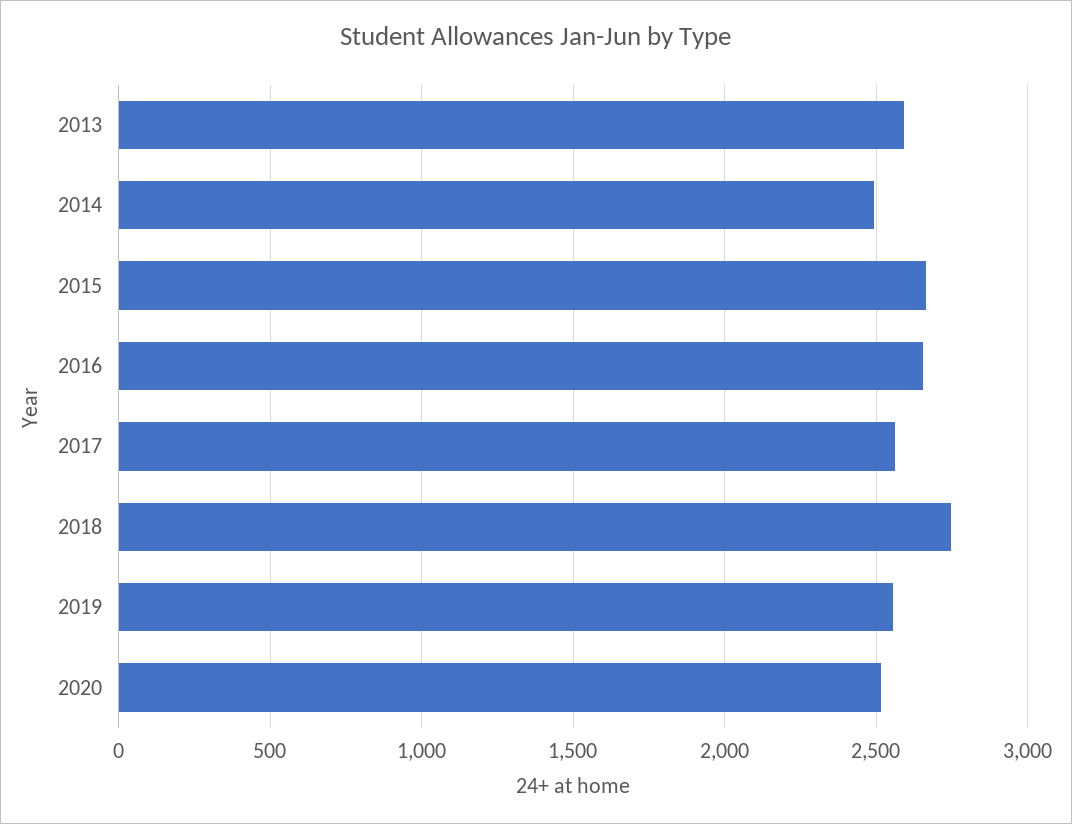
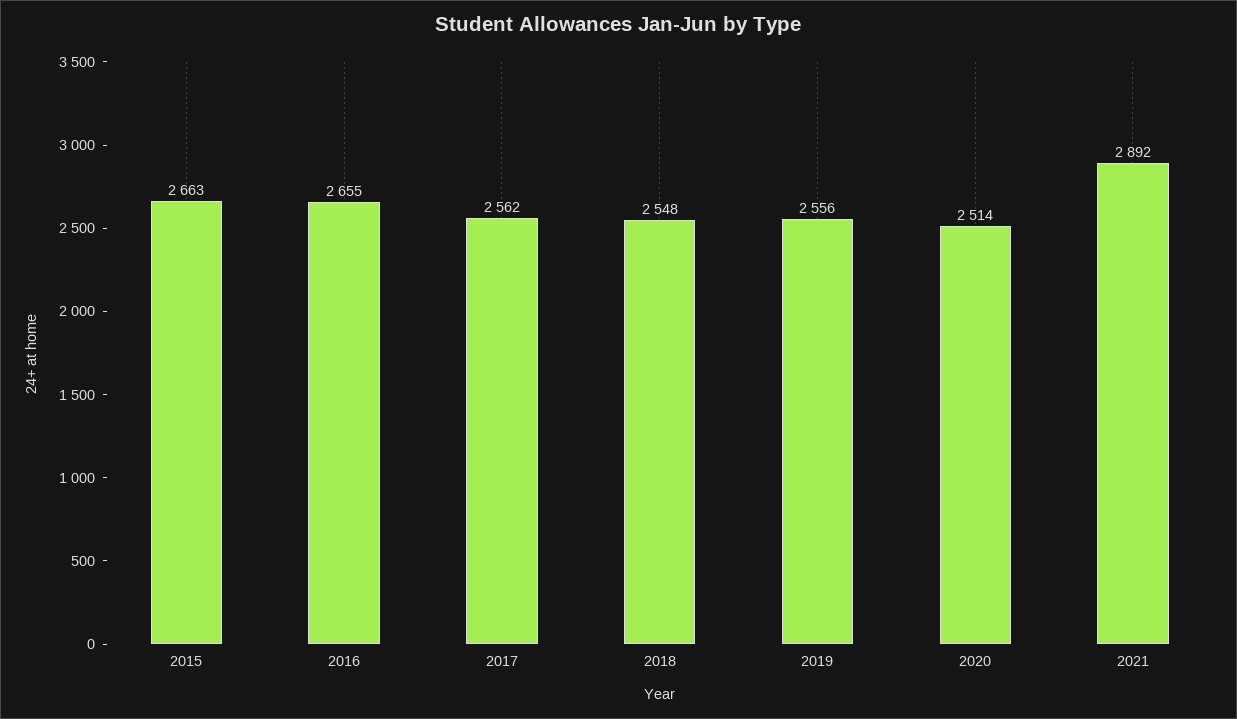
2013: 2600 -> none
2014: 2500 -> none
2018: 2750 -> 2548
2021: none -> 2892

